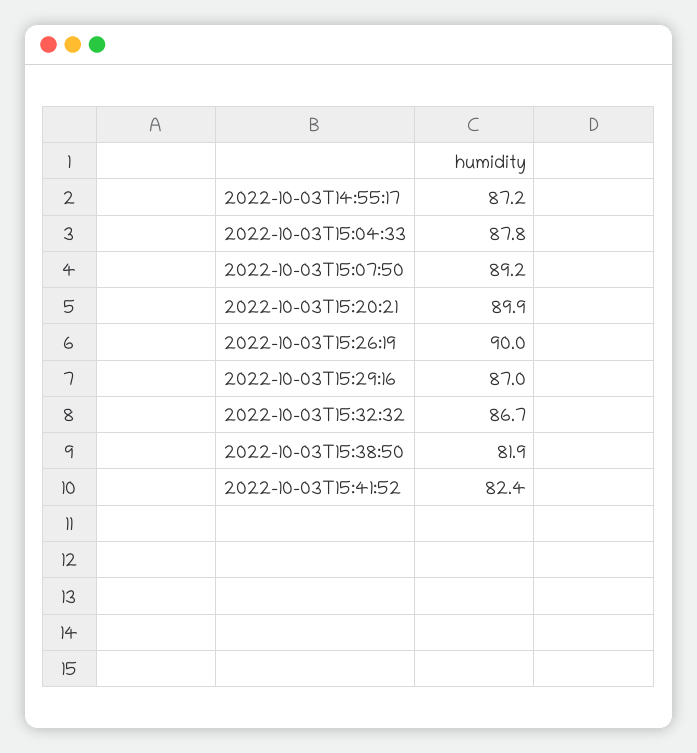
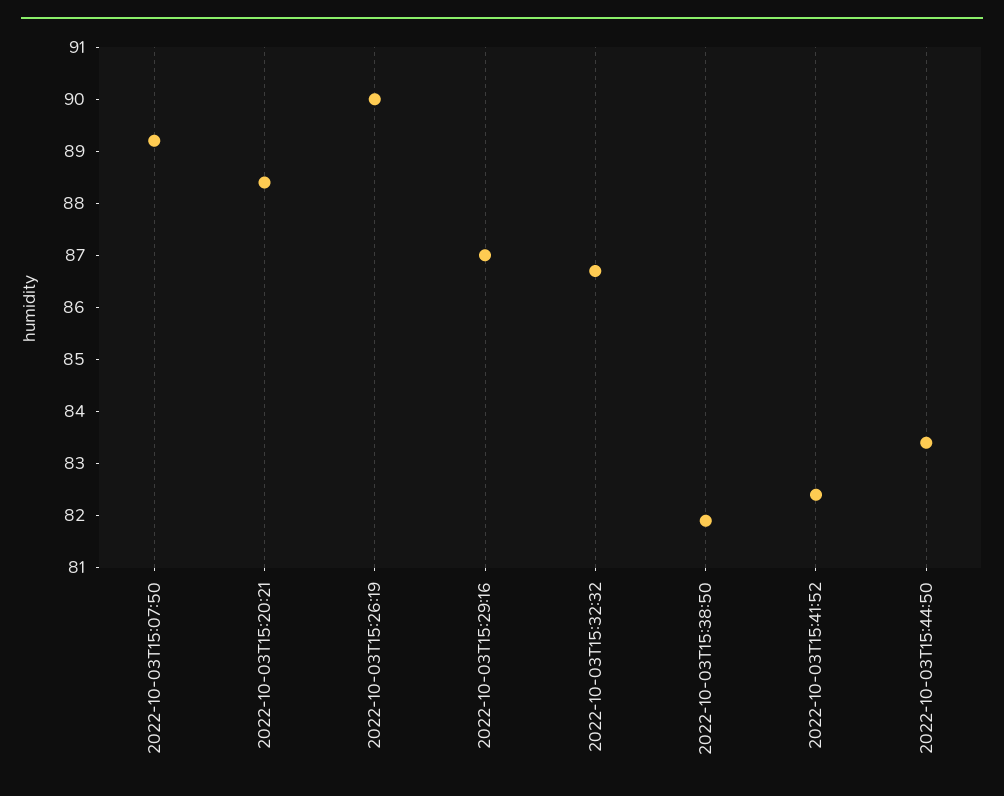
2022-10-03T14:55:17: 87.2 -> none
2022-10-03T15:04:33: 87.8 -> none
2022-10-03T15:20:21: 89.9 -> 88.5
2022-10-03T15:44:50: none -> 83.5

